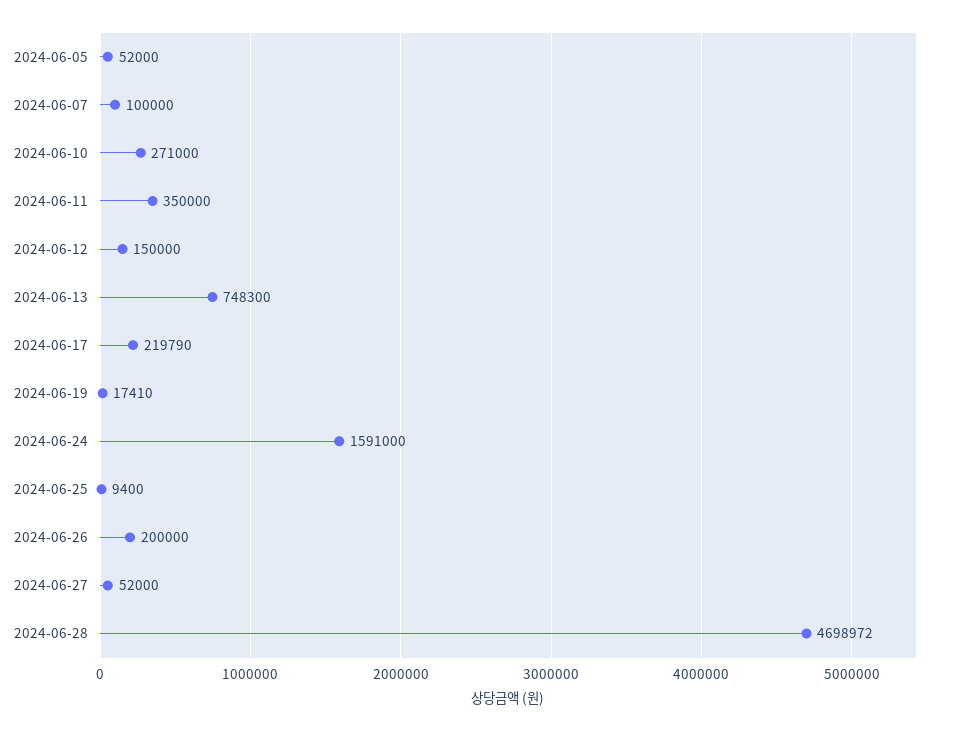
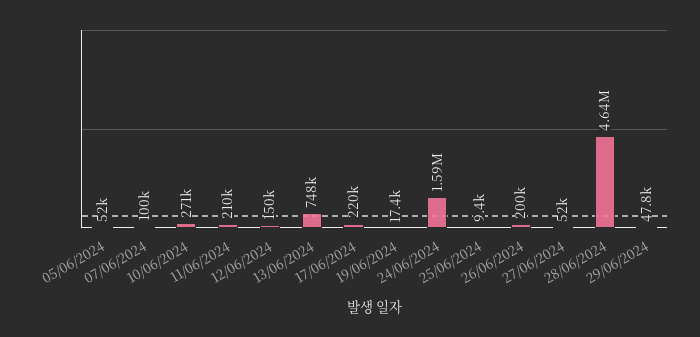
2024-06-11: 350000 -> 210000
2024-06-28: 4698972 -> 4640000
29/06/2024: none -> 47800

